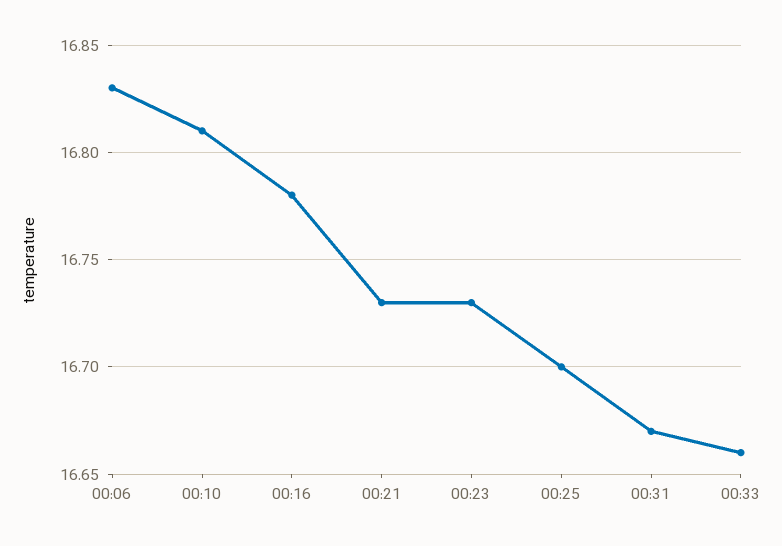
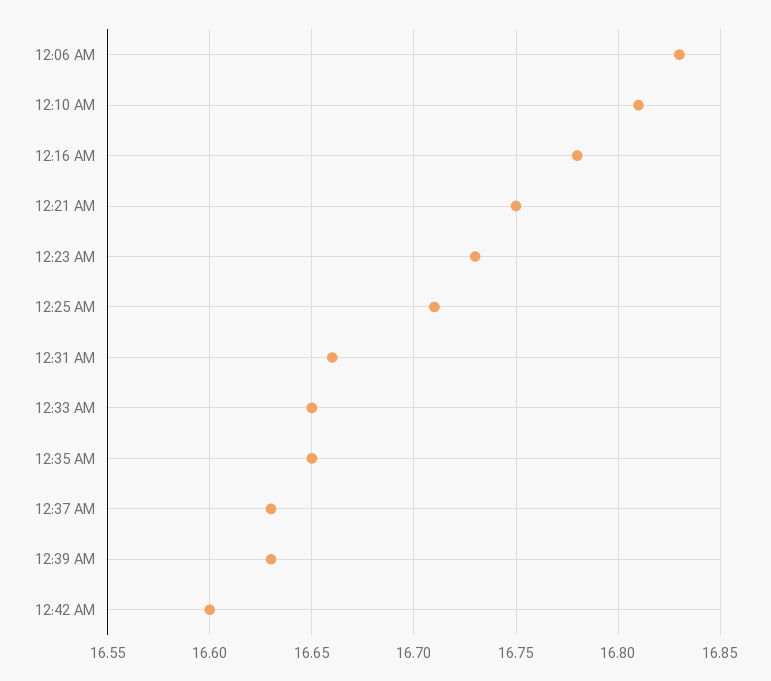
00:21: 16.73 -> 16.75
00:25: 16.7 -> 16.71
00:31: 16.67 -> 16.66
00:33: 16.66 -> 16.65
12:35 AM: none -> 16.65
12:37 AM: none -> 16.63
12:39 AM: none -> 16.63
12:42 AM: none -> 16.6

